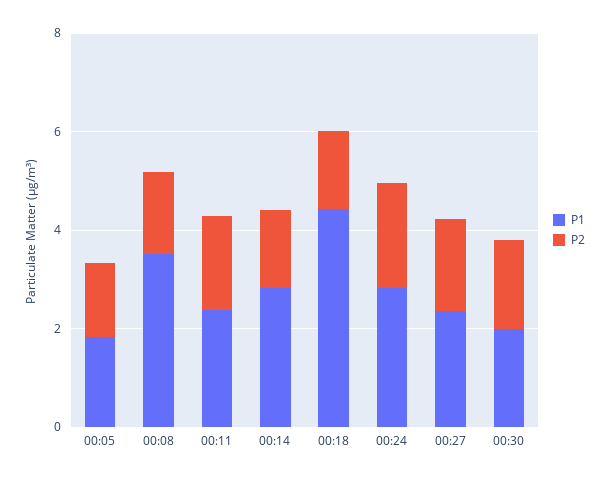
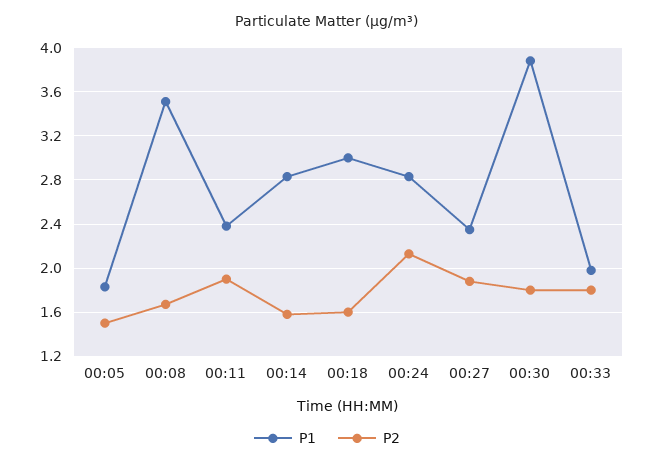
P1, 00:18: 4.5 -> 3
P1, 00:30: 2 -> 3.9
P1, 00:33: none -> 2
P2, 00:33: none -> 1.8

